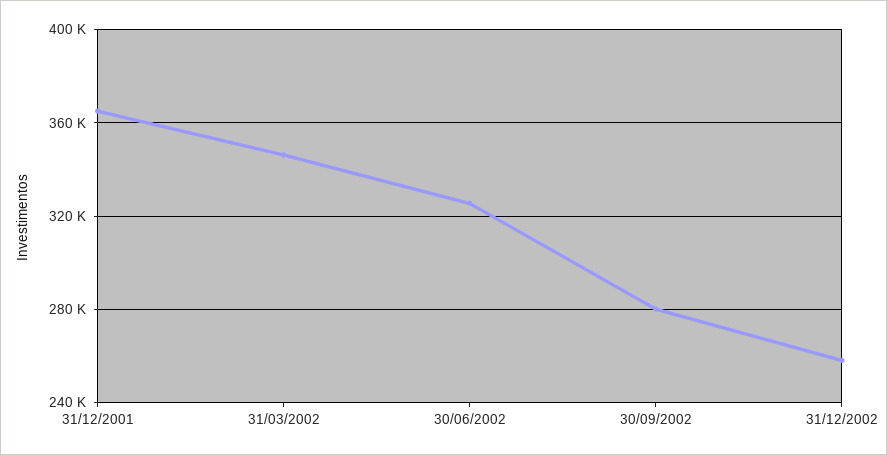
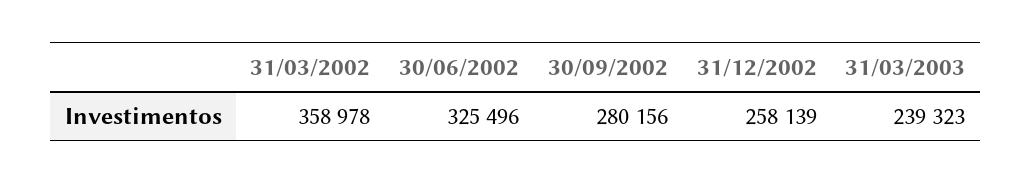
31/12/2001: 365000 -> none
31/03/2002: 345000 -> 358978
31/03/2003: none -> 239323

